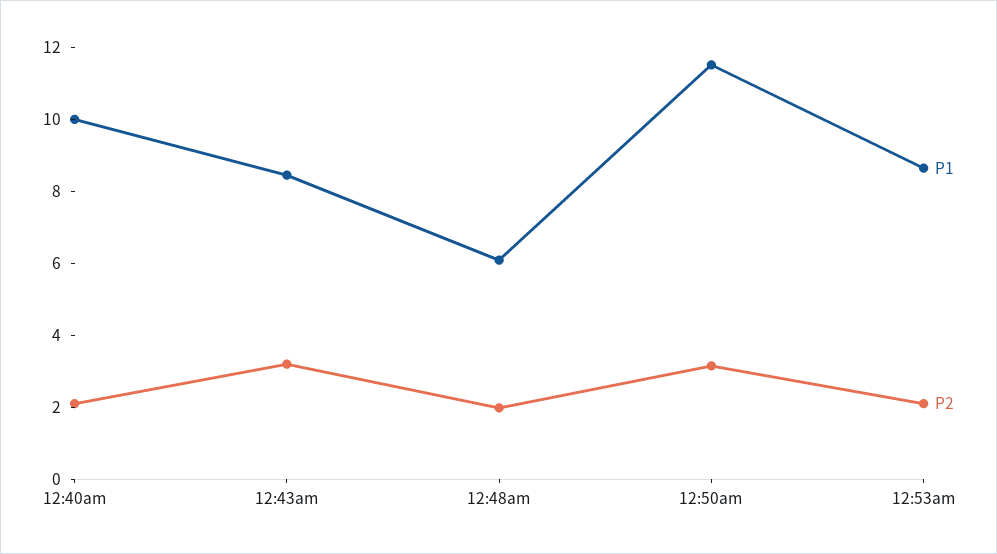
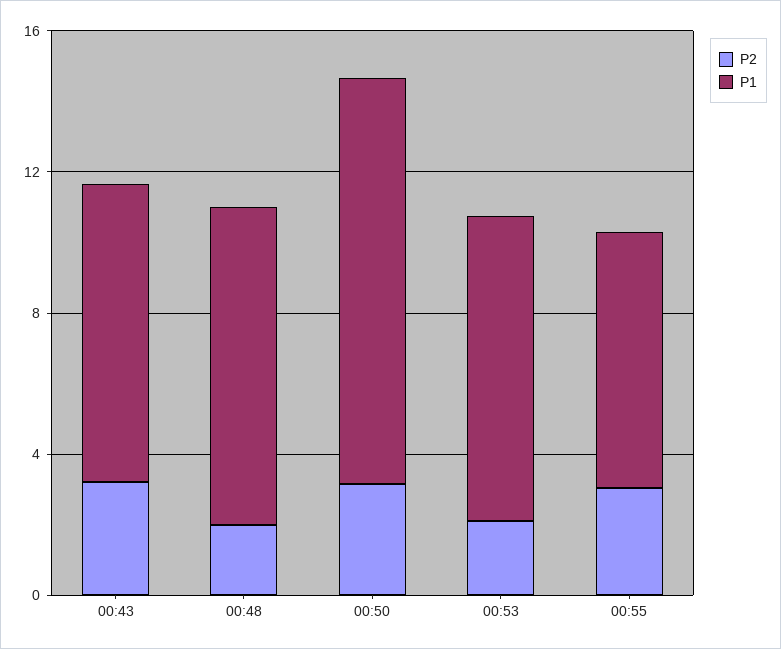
P1, 12:40am: 10 -> none
P2, 12:40am: 2 -> none
P1, 12:48am: 6 -> 9
P2, 00:55: none -> 3
P1, 00:55: none -> 7

